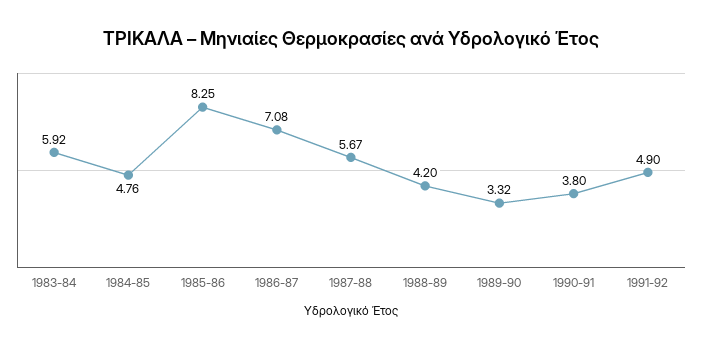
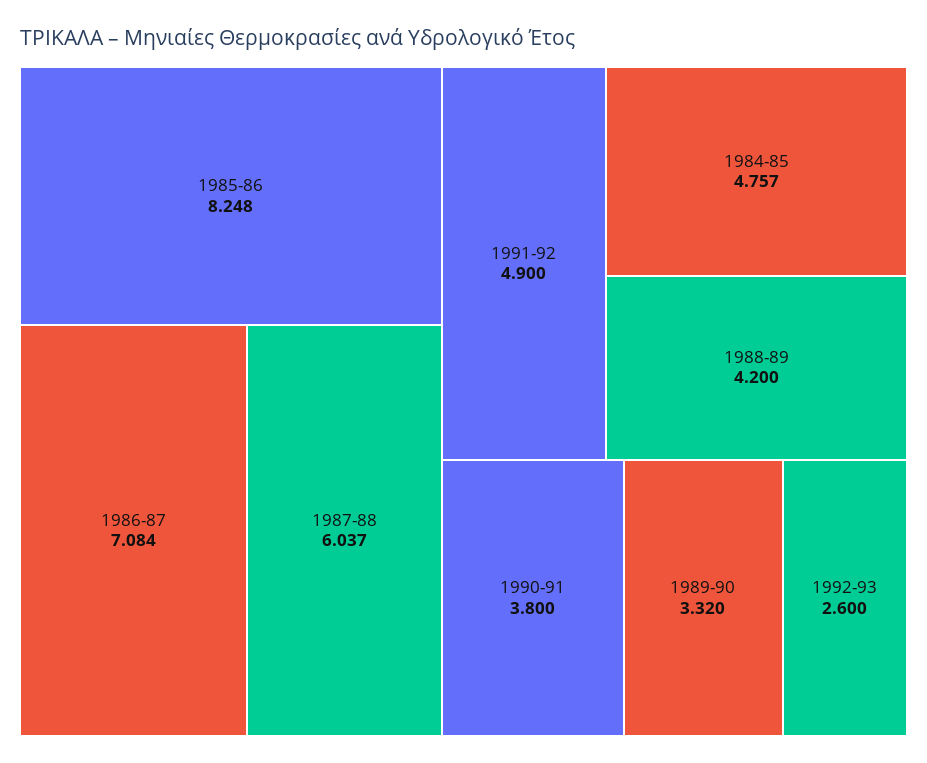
1983-84: 5.92 -> none
1987-88: 5.67 -> 6.037
1992-93: none -> 2.6

